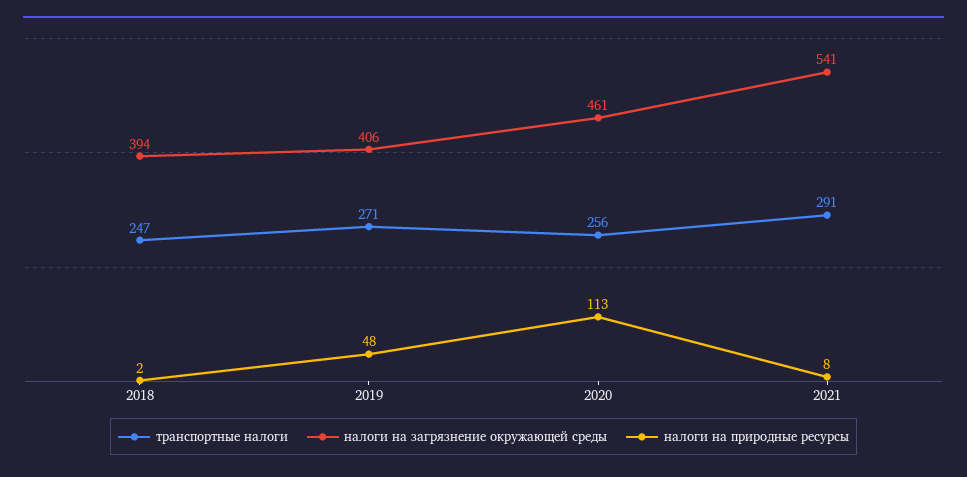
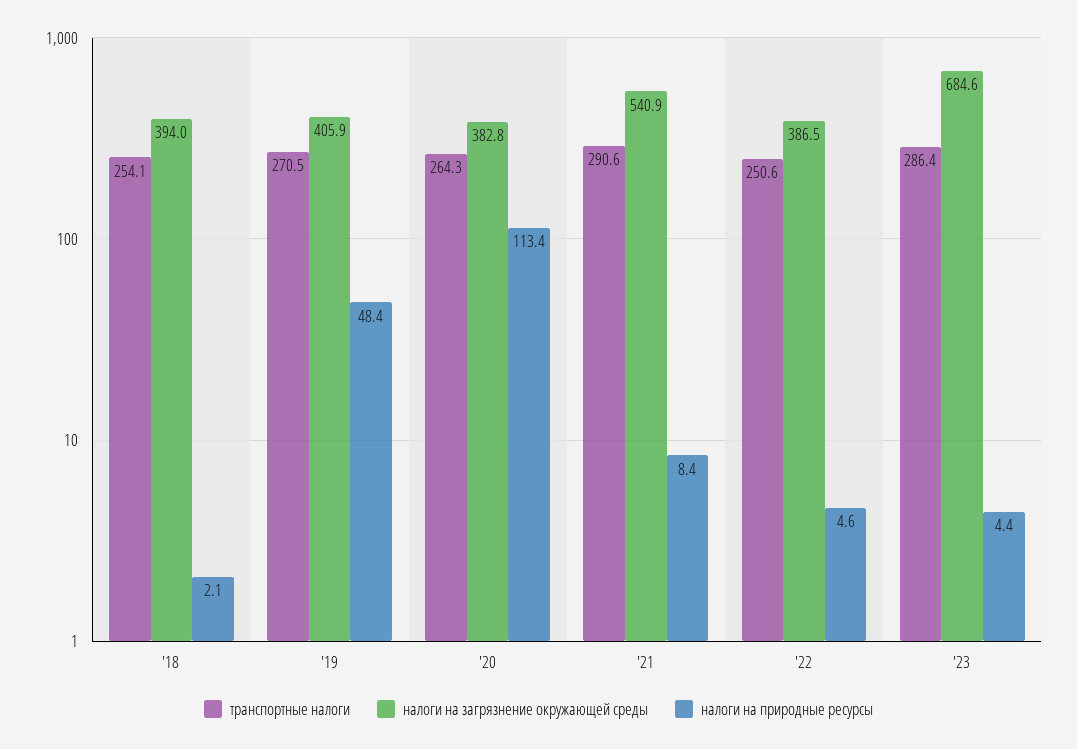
транспортные налоги, 2018: 247 -> 254.1
транспортные налоги, 2020: 256 -> 264.3
налоги на загрязнение окружающей среды, 2020: 461 -> 382.8
транспортные налоги, '22: none -> 250.6
налоги на загрязнение окружающей среды, '22: none -> 386.5
налоги на природные ресурсы, '22: none -> 4.6
транспортные налоги, '23: none -> 286.4
налоги на загрязнение окружающей среды, '23: none -> 684.6
налоги на природные ресурсы, '23: none -> 4.4

